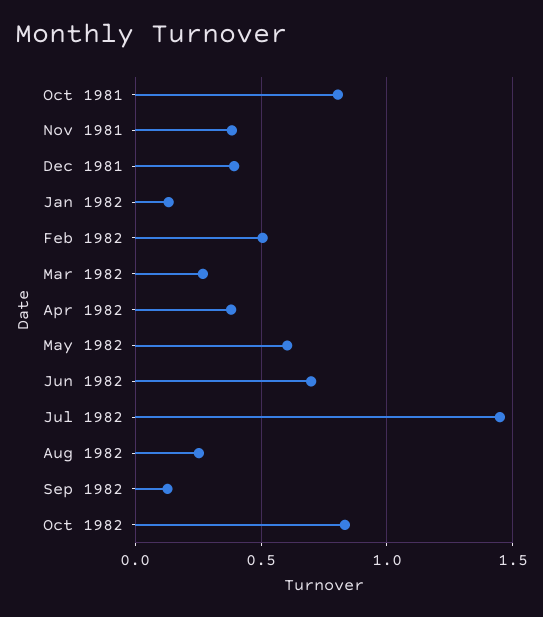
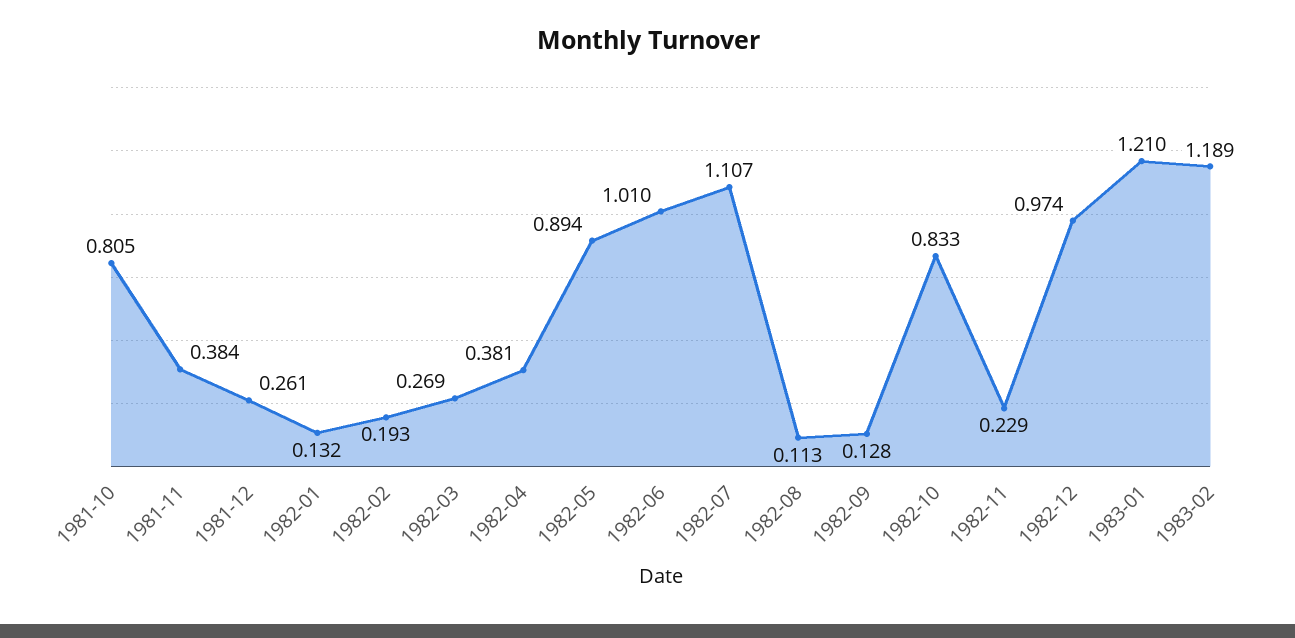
Dec 1981: 0.4 -> 0.261
Feb 1982: 0.5 -> 0.193
May 1982: 0.6 -> 0.894
Jun 1982: 0.7 -> 1.01
Jul 1982: 1.45 -> 1.107
Aug 1982: 0.25 -> 0.113
1982-11: none -> 0.229
1982-12: none -> 0.974
1983-01: none -> 1.21
1983-02: none -> 1.189

